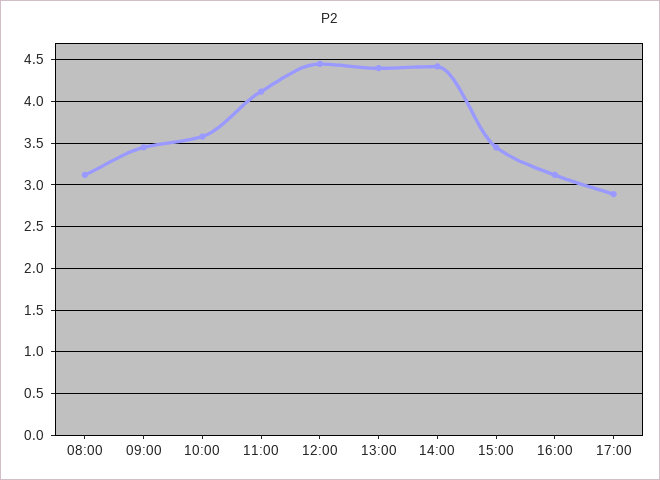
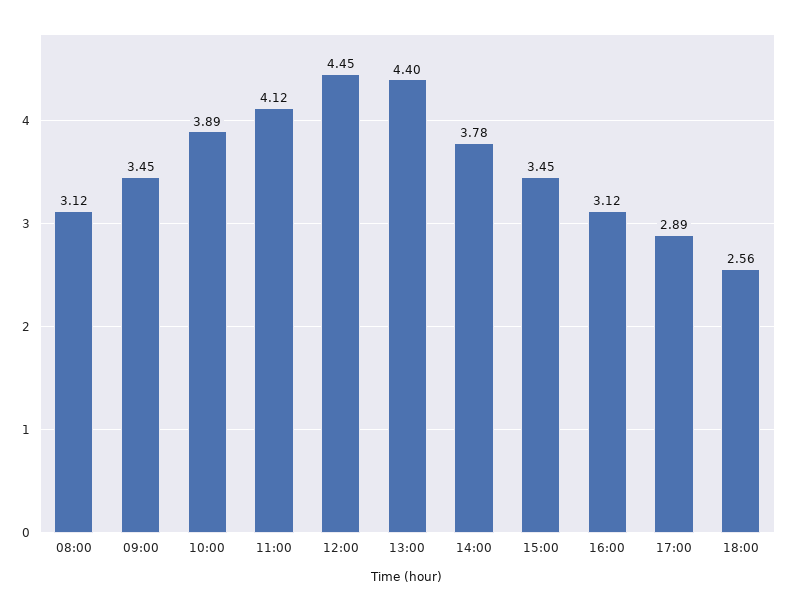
10:00: 3.6 -> 3.89
14:00: 4.4 -> 3.78
18:00: none -> 2.56

